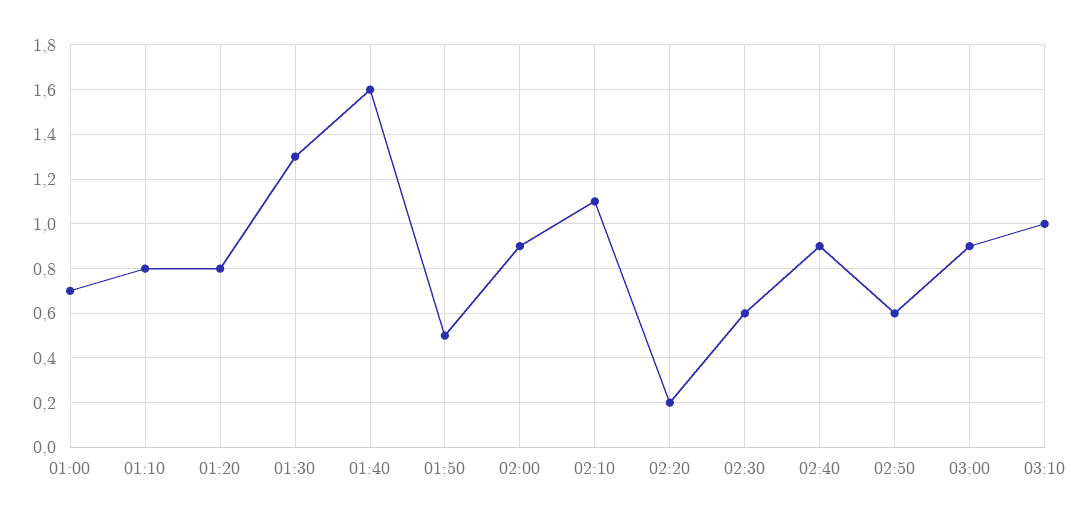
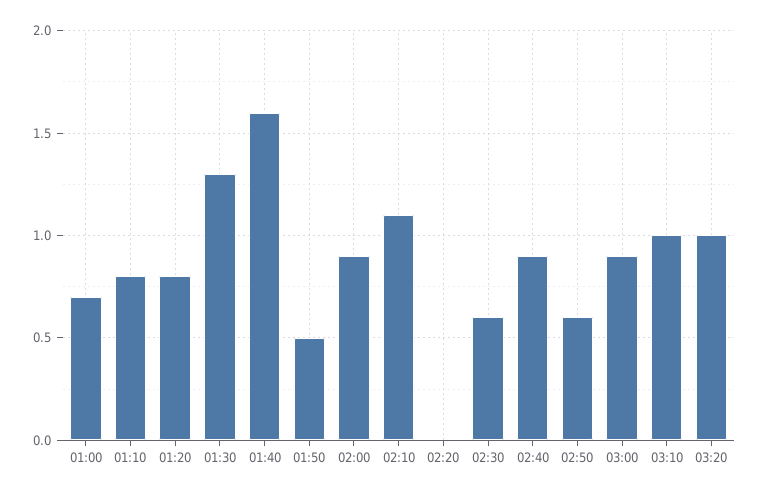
02:20: 0.2 -> 0
03:20: none -> 1

